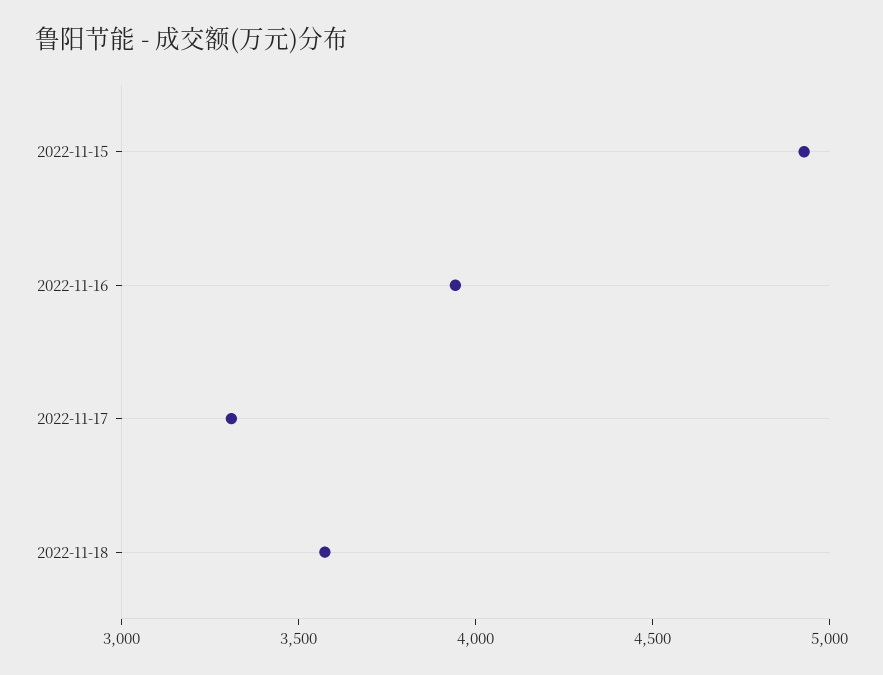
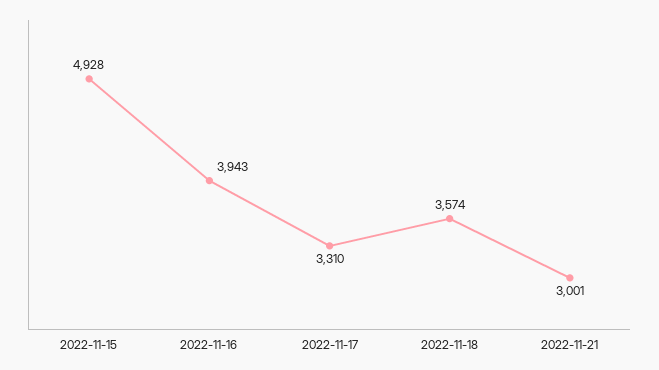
2022-11-21: none -> 3001

